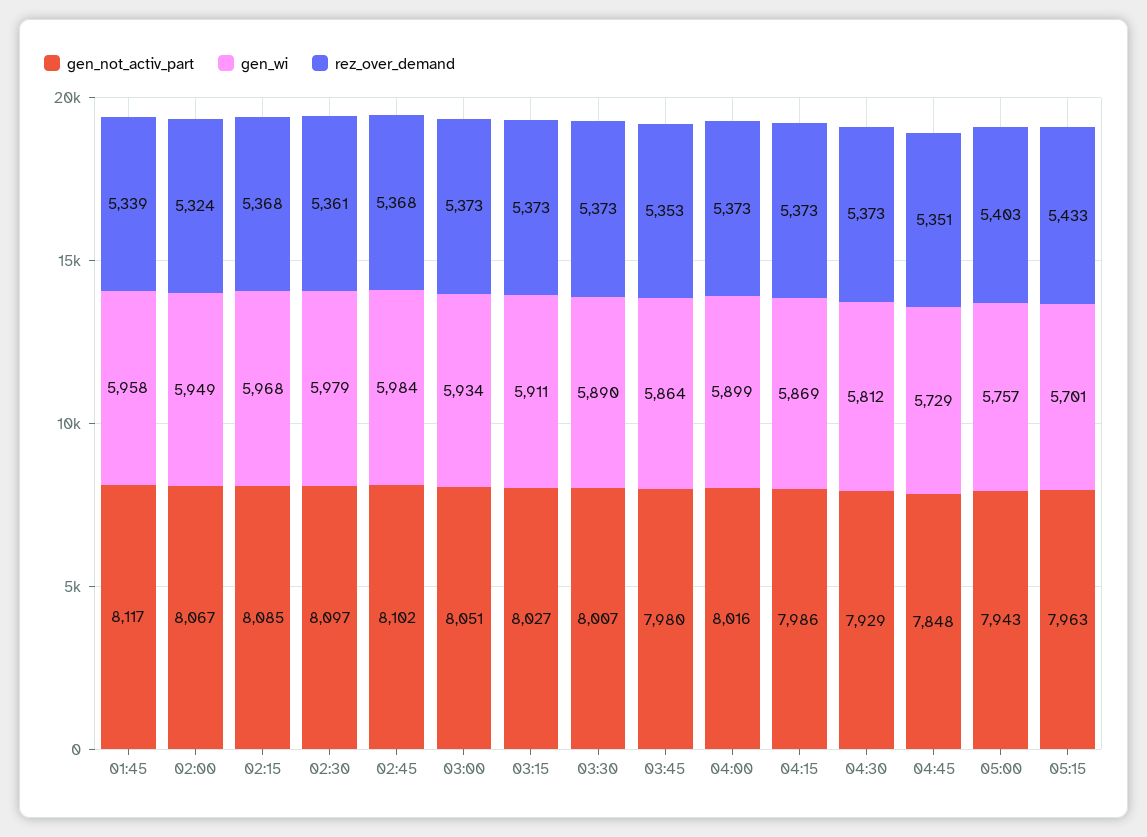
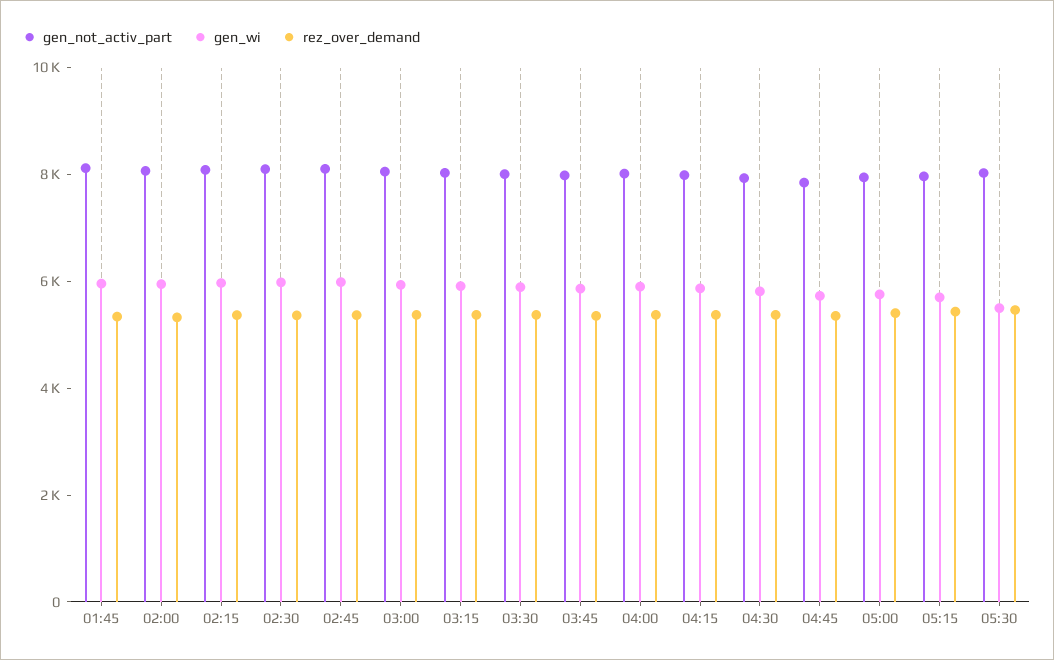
gen_not_activ_part, 05:30: none -> 8000
gen_wi, 05:30: none -> 5500
rez_over_demand, 05:30: none -> 5500

